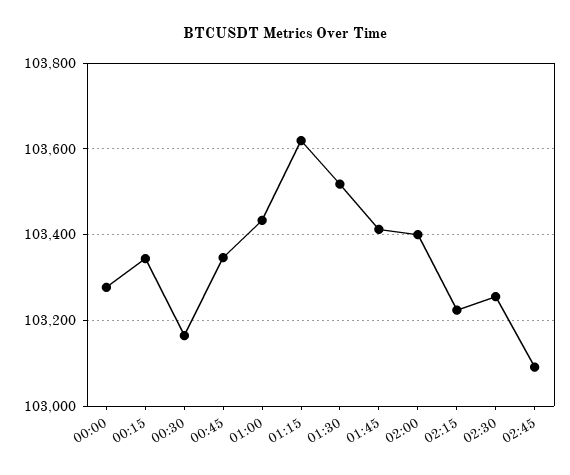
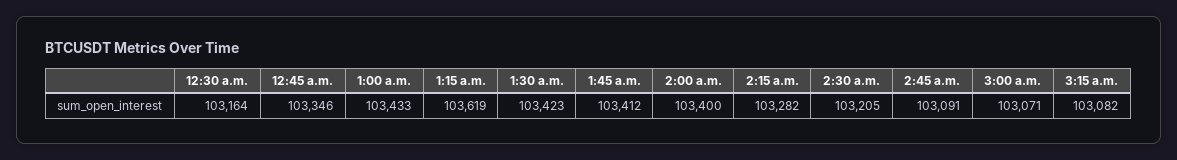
00:00: 103280 -> none
00:15: 103340 -> none
01:30: 103520 -> 103423
02:15: 103220 -> 103282
02:30: 103260 -> 103205
3:00 a.m.: none -> 103071
3:15 a.m.: none -> 103082

